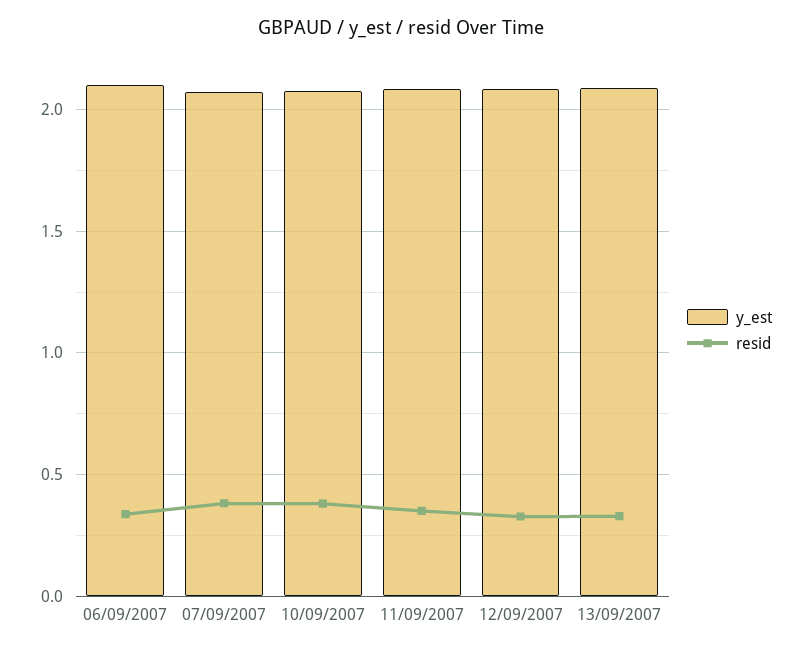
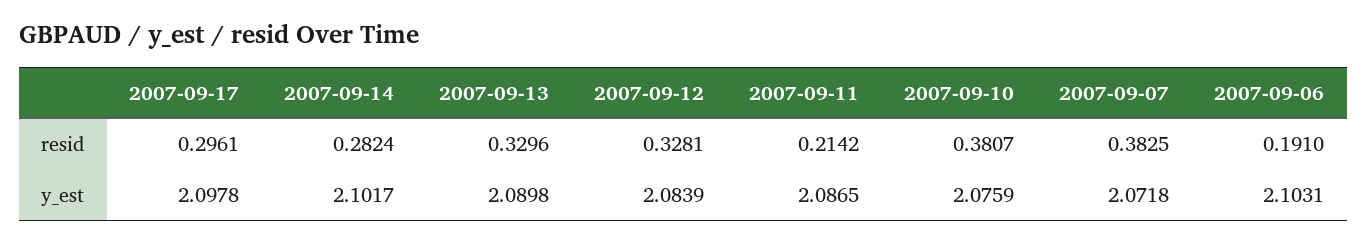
resid, 06/09/2007: 0.35 -> 0.191
resid, 11/09/2007: 0.35 -> 0.2142
resid, 2007-09-17: none -> 0.2961
resid, 2007-09-14: none -> 0.2824
y_est, 2007-09-17: none -> 2.0978
y_est, 2007-09-14: none -> 2.1017

